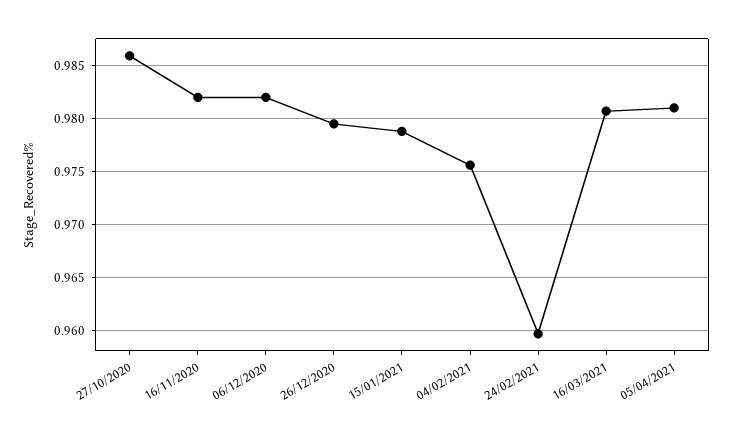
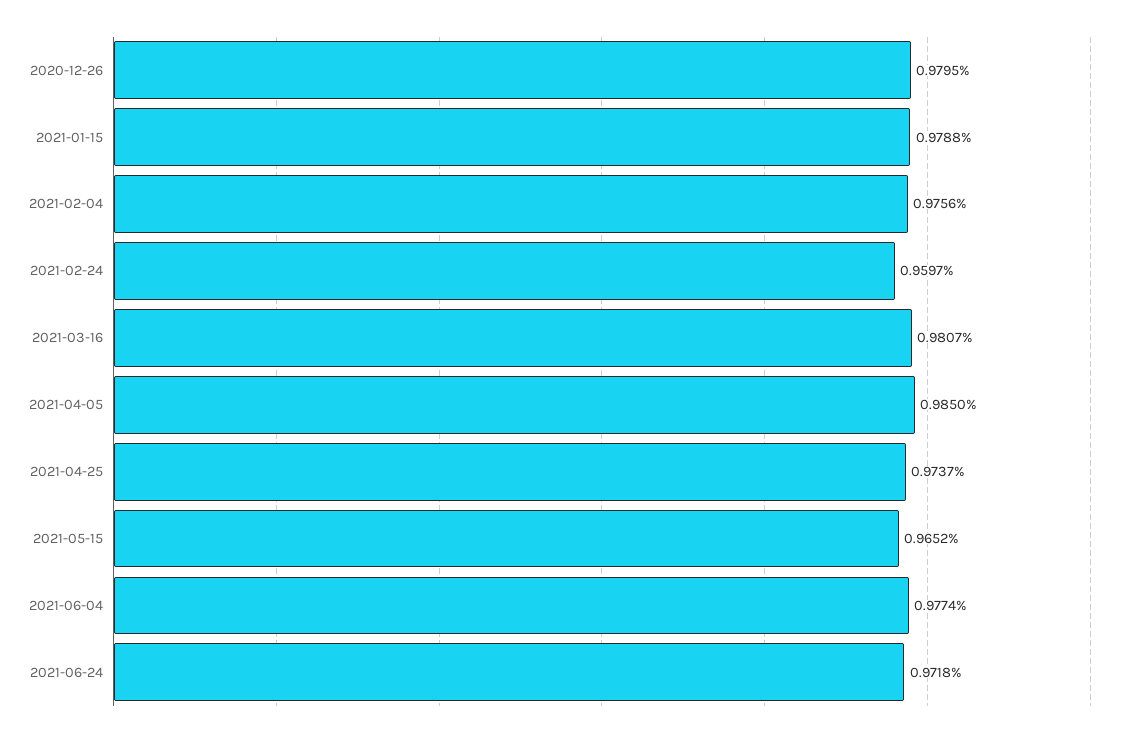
27/10/2020: 0.986 -> none
16/11/2020: 0.982 -> none
06/12/2020: 0.982 -> none
05/04/2021: 0.981 -> 0.985
2021-04-25: none -> 0.9737
2021-05-15: none -> 0.9652
2021-06-04: none -> 0.9774
2021-06-24: none -> 0.9718

